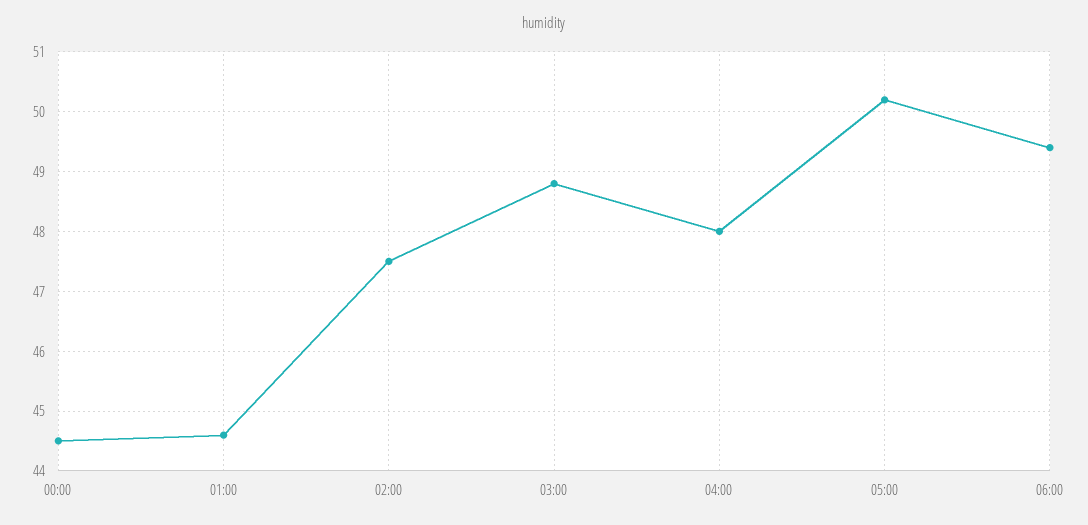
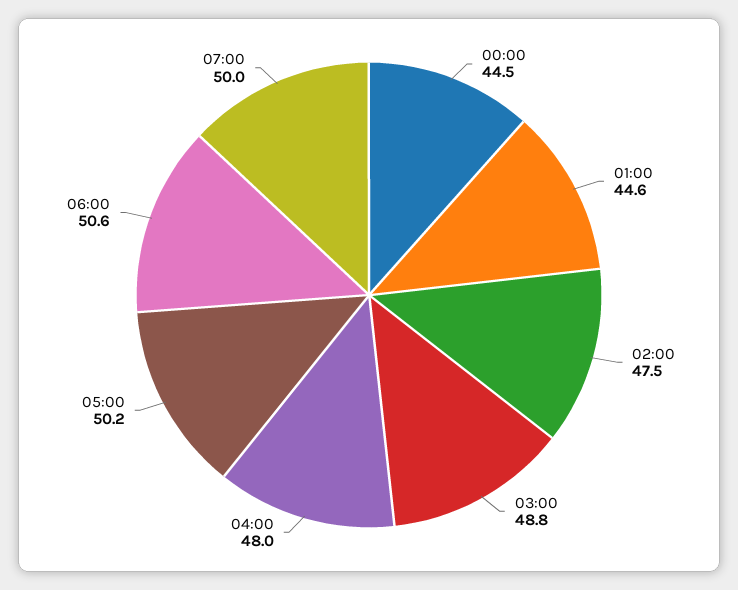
06:00: 49.5 -> 50.6
07:00: none -> 50

